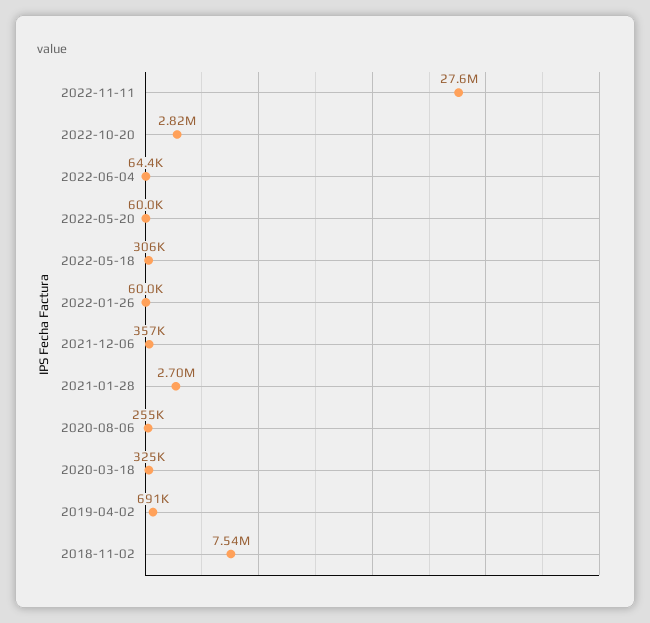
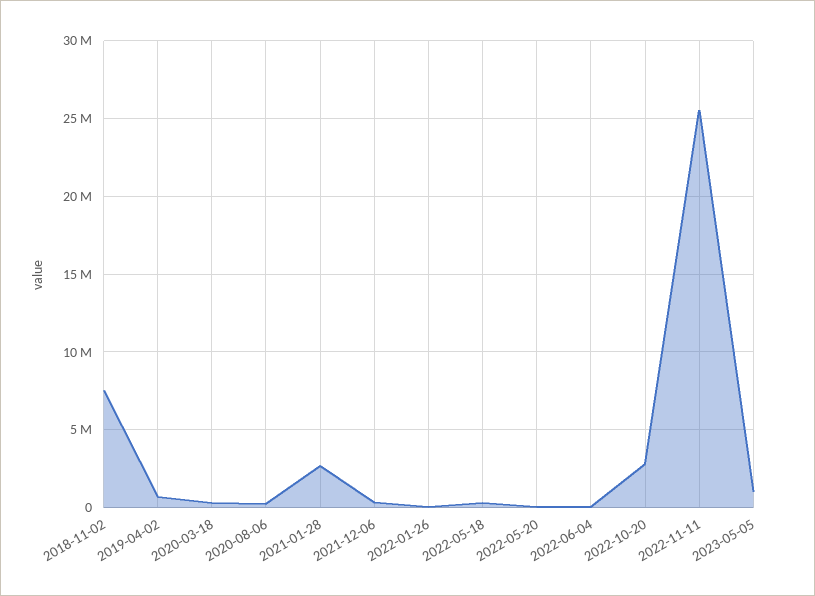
2022-11-11: 27600000 -> 25500000
2023-05-05: none -> 1000000

